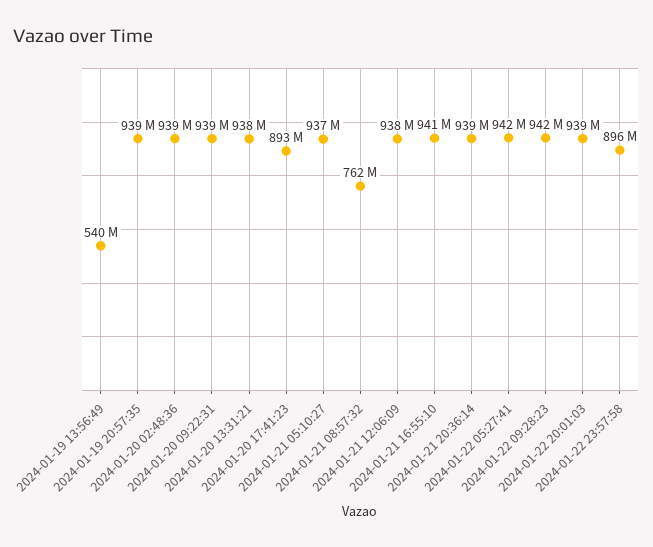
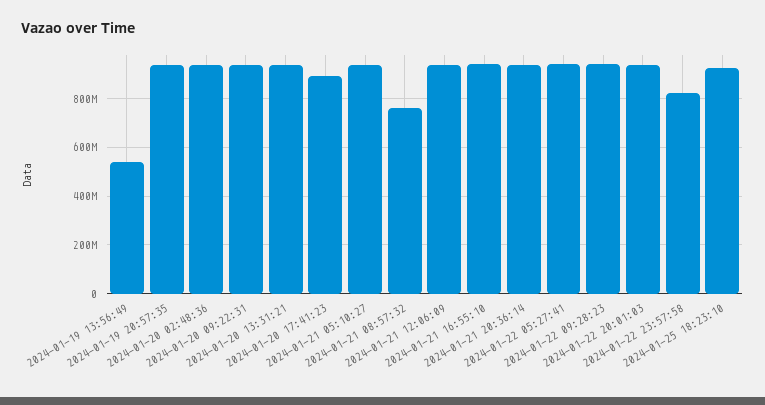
2024-01-22 23:57:58: 896000000 -> 825000000
2024-01-25 18:23:10: none -> 925000000

